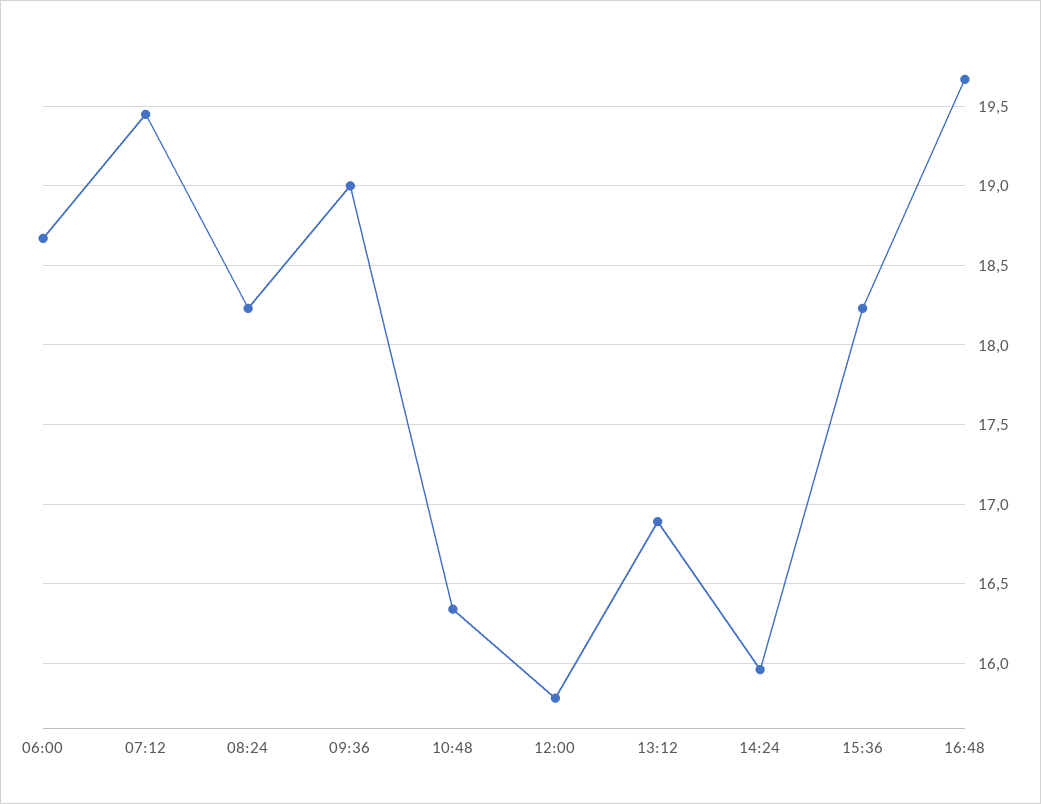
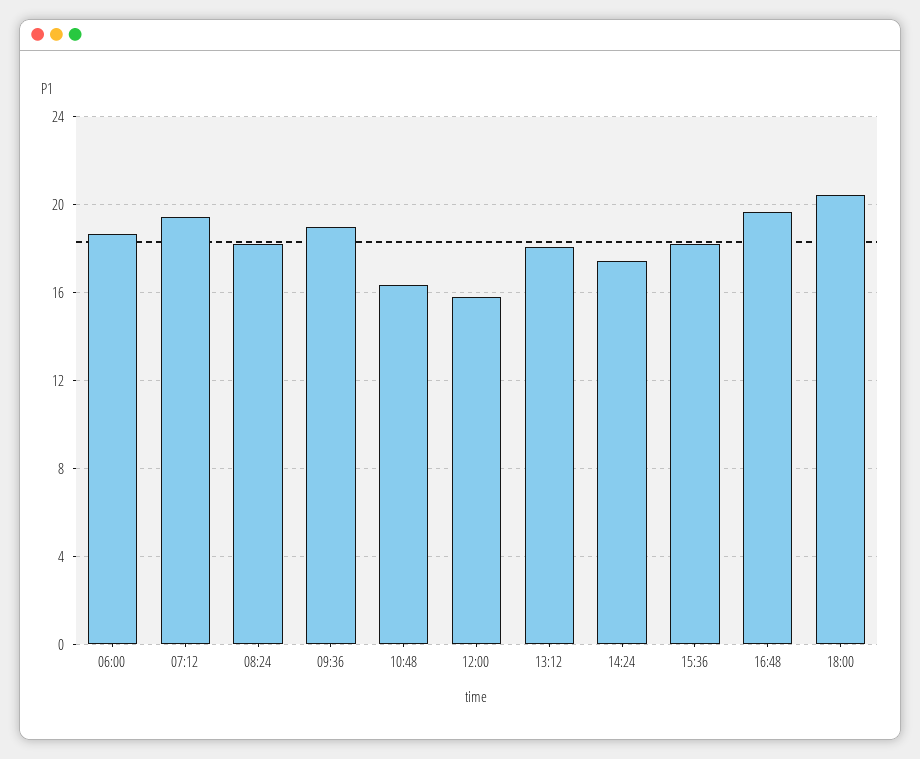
13:12: 16.9 -> 18
14:24: 15.95 -> 17.5
18:00: none -> 20.5

